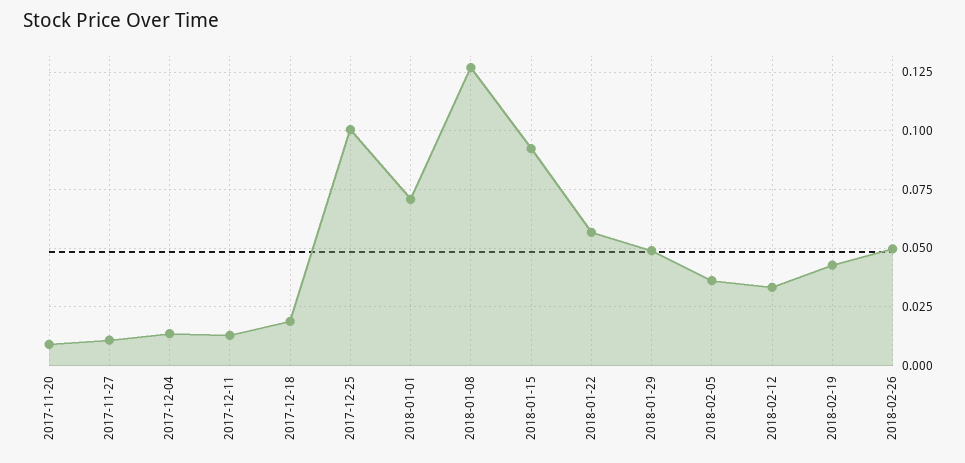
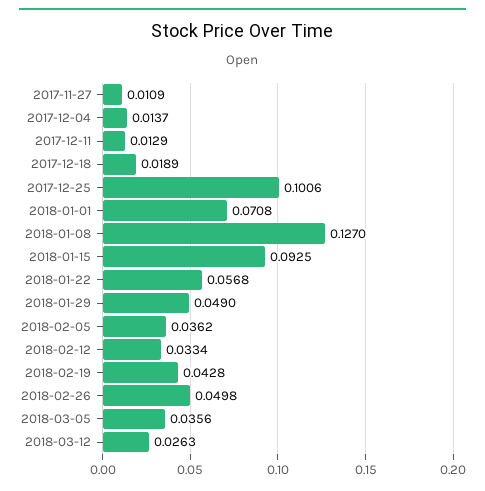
2017-11-20: 0.01 -> none
2018-03-05: none -> 0.0356
2018-03-12: none -> 0.0263

